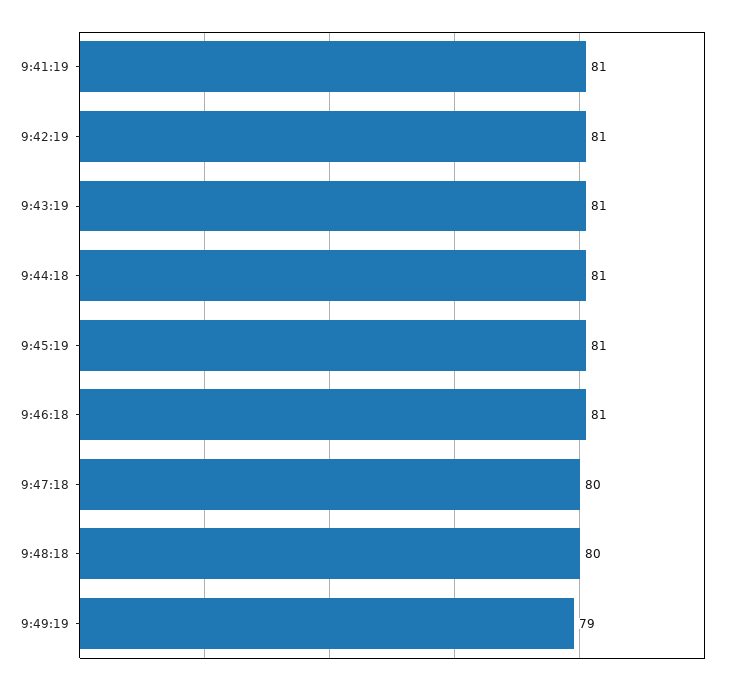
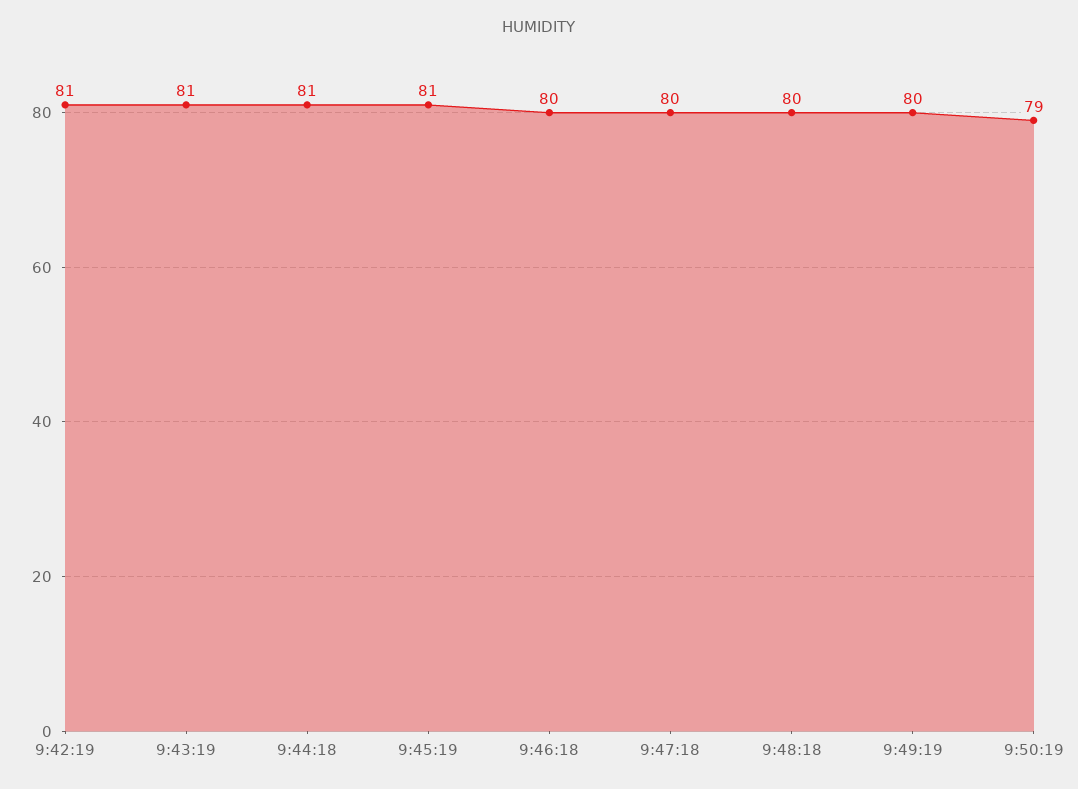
9:41:19: 81 -> none
9:46:18: 81 -> 80
9:49:19: 79 -> 80
9:50:19: none -> 79

